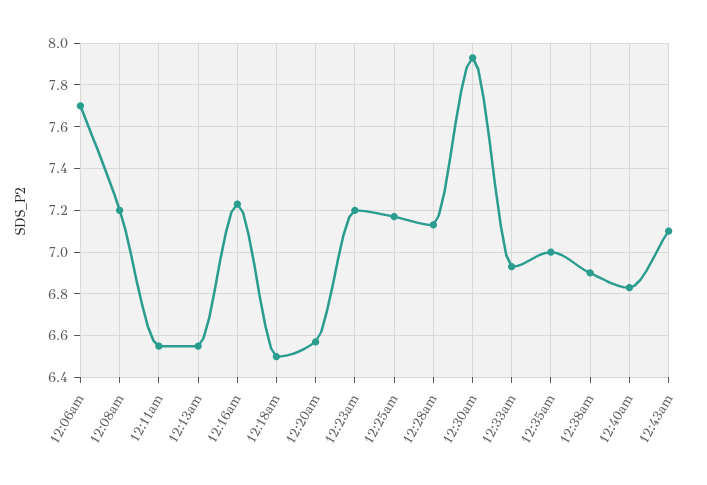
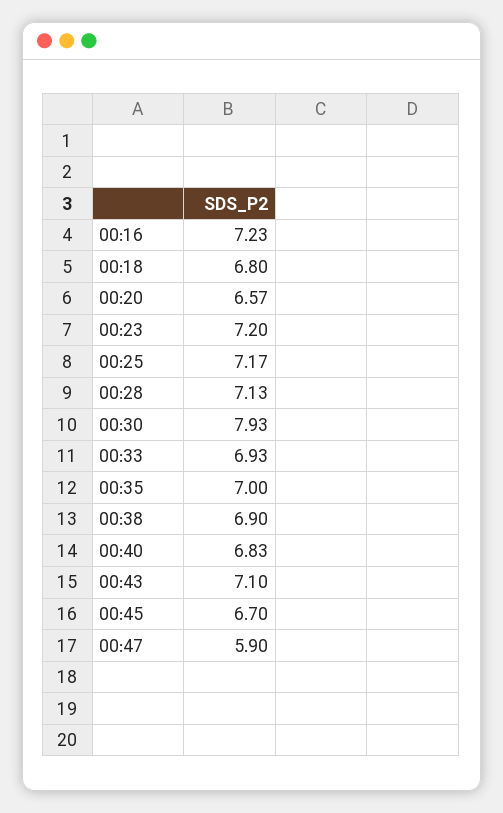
12:06am: 7.7 -> none
12:08am: 7.2 -> none
12:11am: 6.55 -> none
12:13am: 6.55 -> none
12:18am: 6.5 -> 6.8
00:45: none -> 6.7
00:47: none -> 5.9

